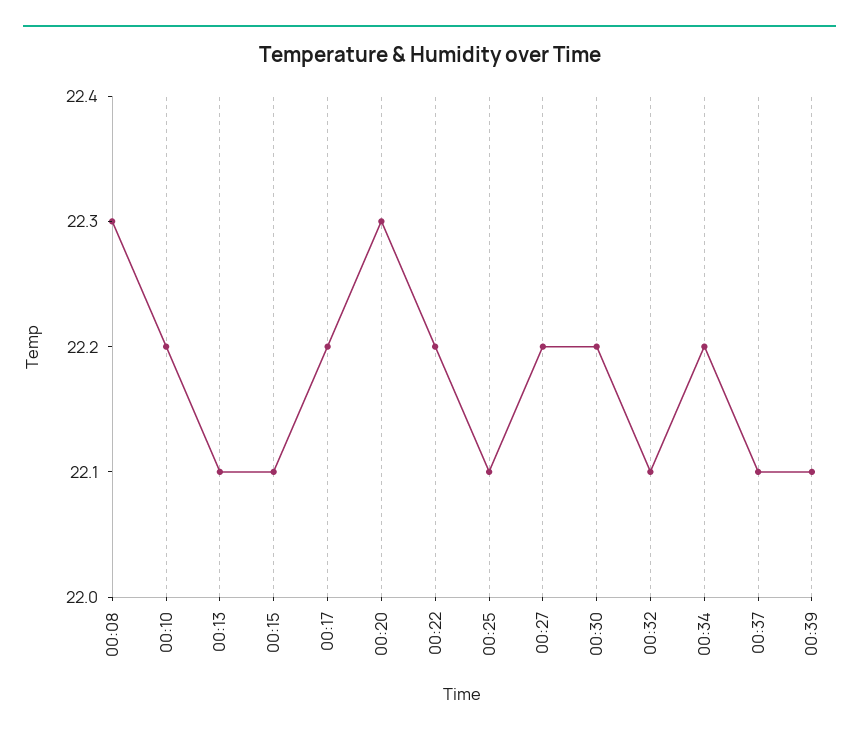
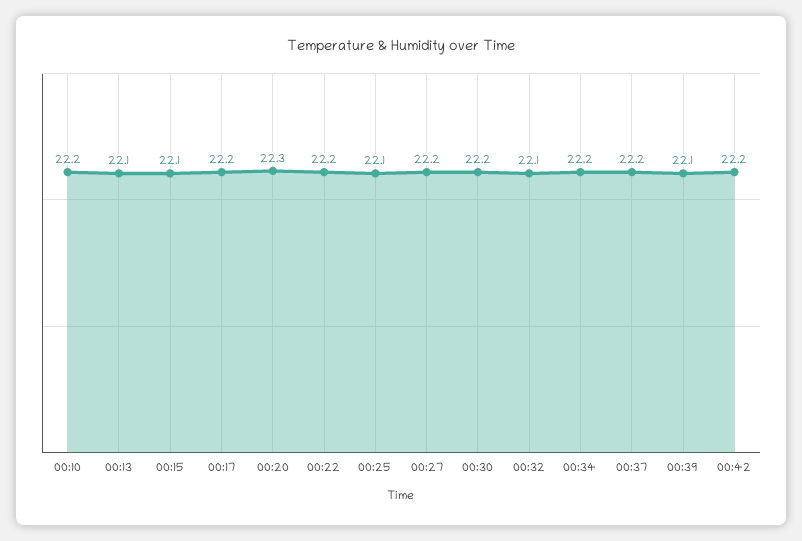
00:08: 22.3 -> none
00:37: 22.1 -> 22.2
00:42: none -> 22.2

